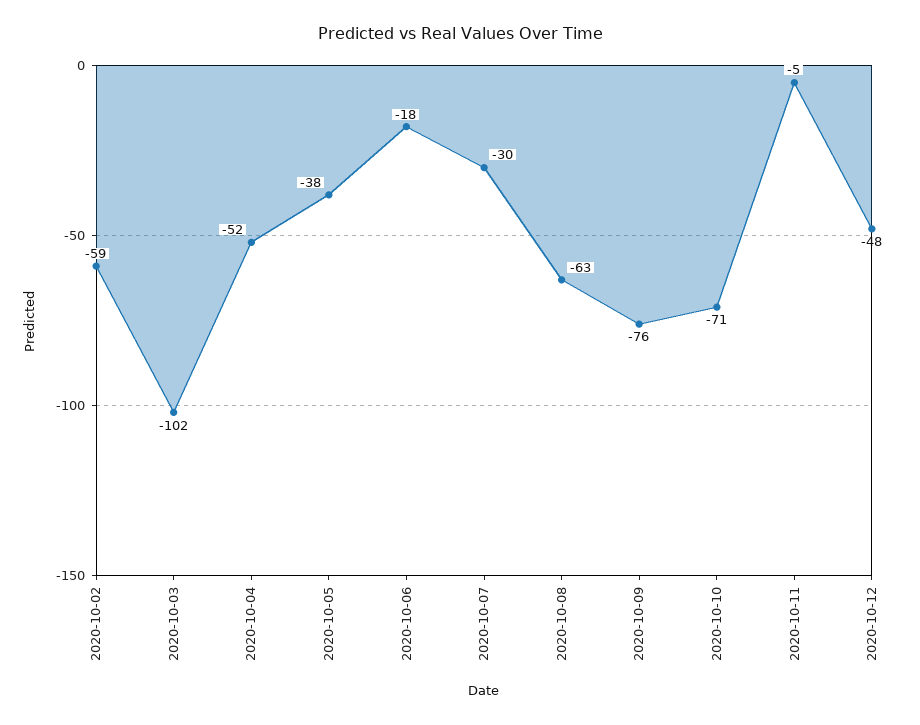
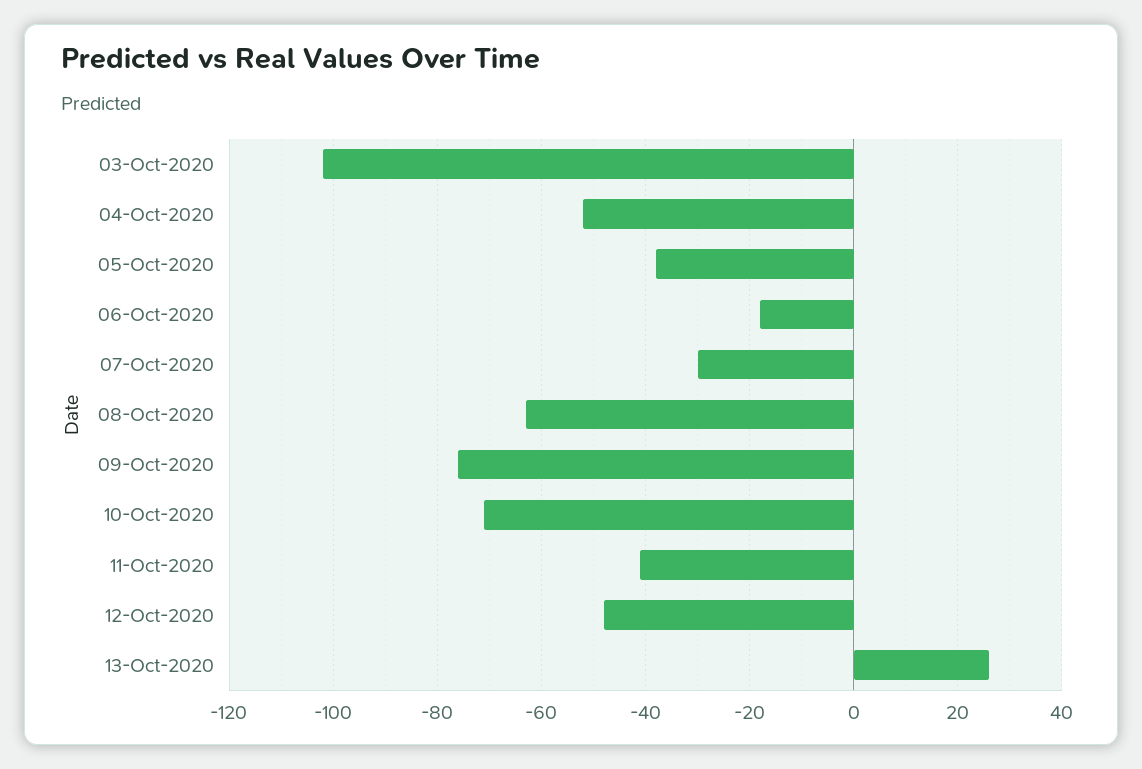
2020-10-02: -59 -> none
2020-10-11: -5 -> -40
13-Oct-2020: none -> 25

